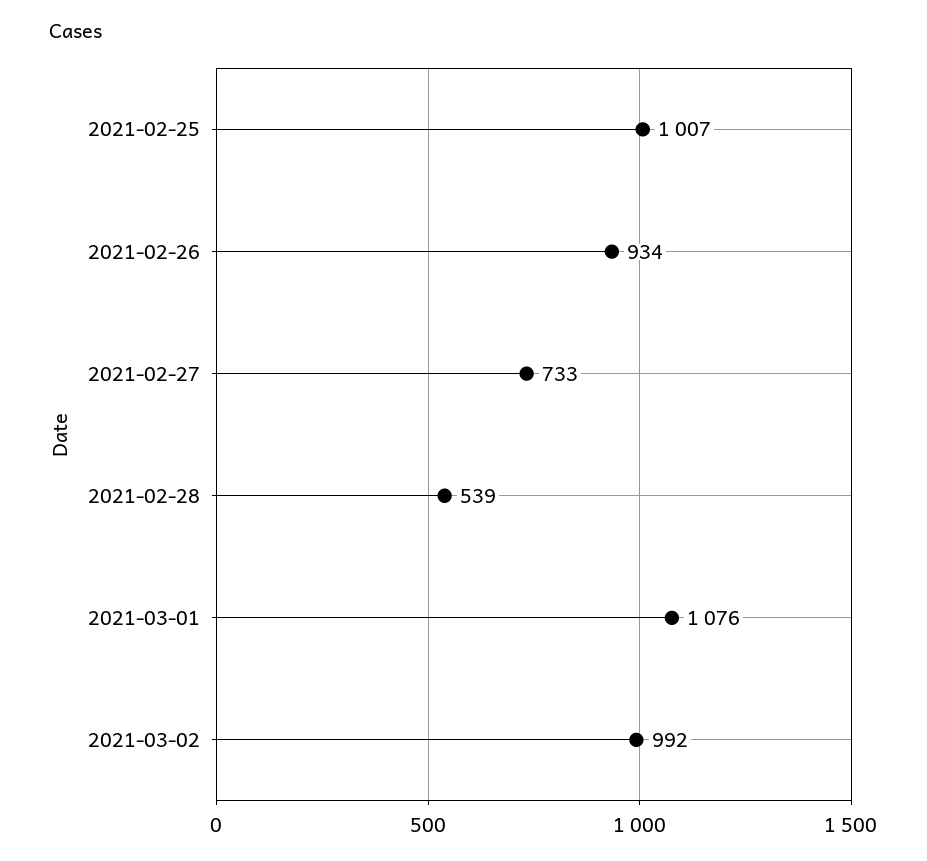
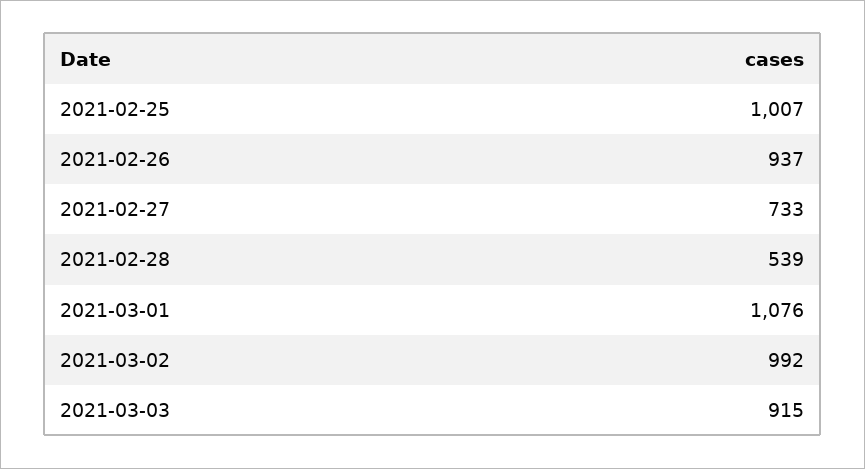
2021-02-26: 934 -> 937
2021-03-03: none -> 915

